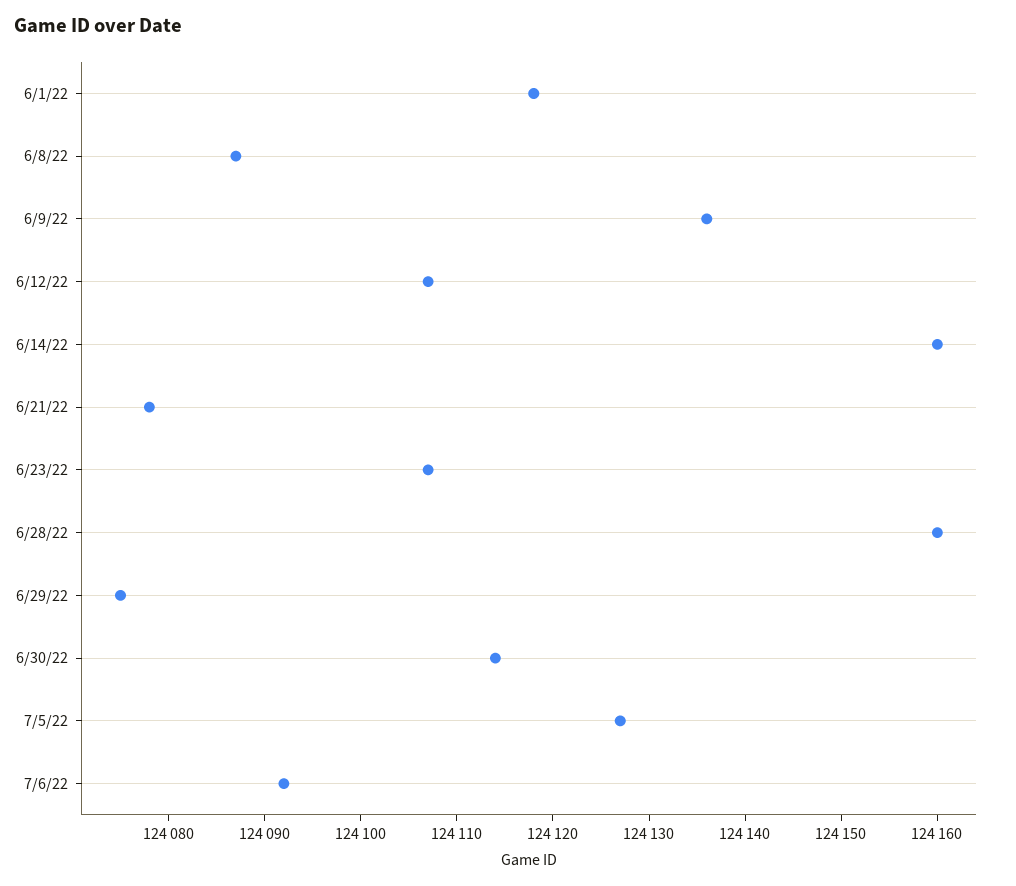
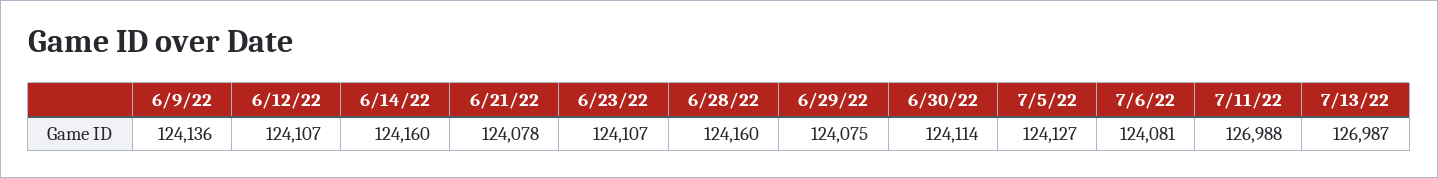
6/1/22: 124118 -> none
6/8/22: 124087 -> none
7/6/22: 124092 -> 124081
7/11/22: none -> 126988
7/13/22: none -> 126987

